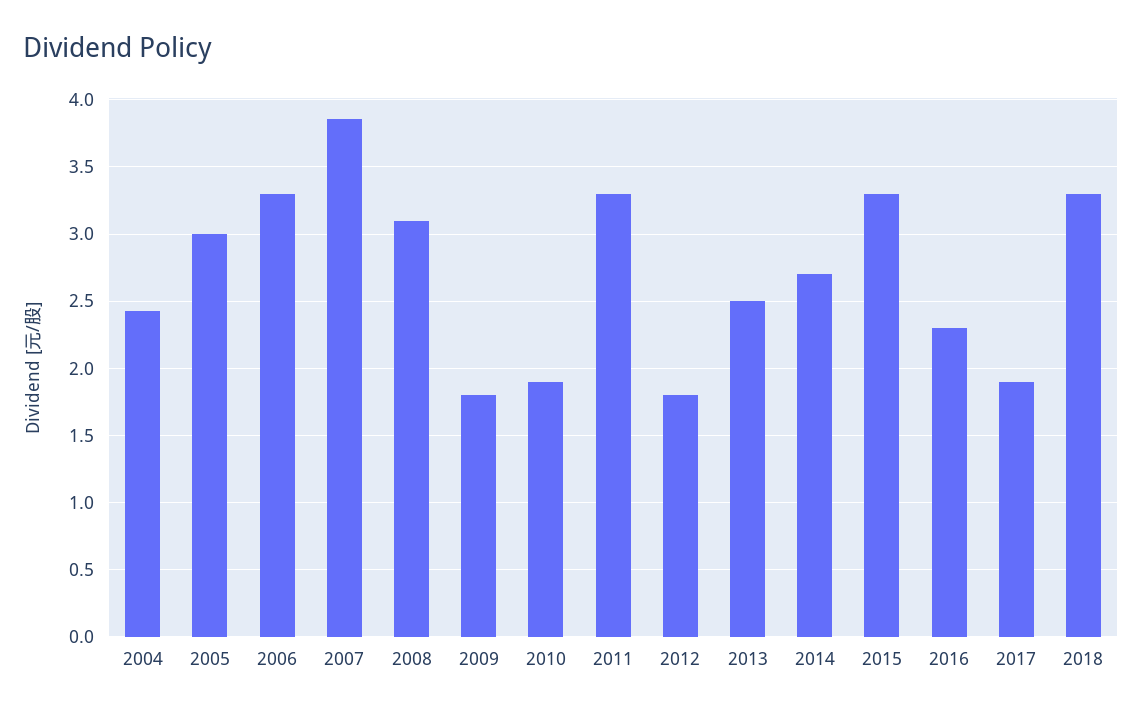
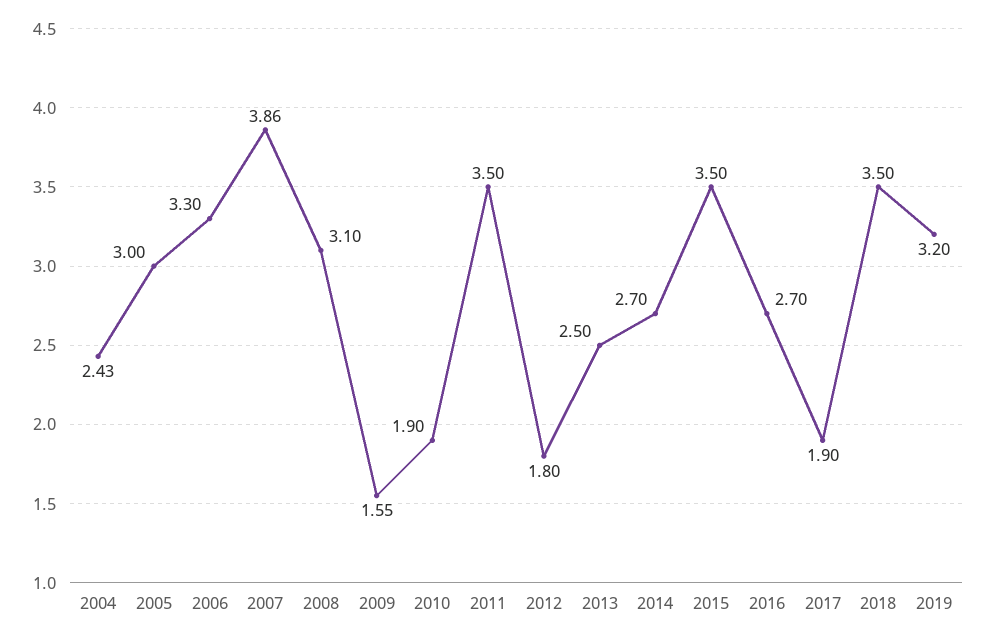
2009: 1.8 -> 1.55
2011: 3.3 -> 3.5
2015: 3.3 -> 3.5
2016: 2.3 -> 2.7
2018: 3.3 -> 3.5
2019: none -> 3.2

